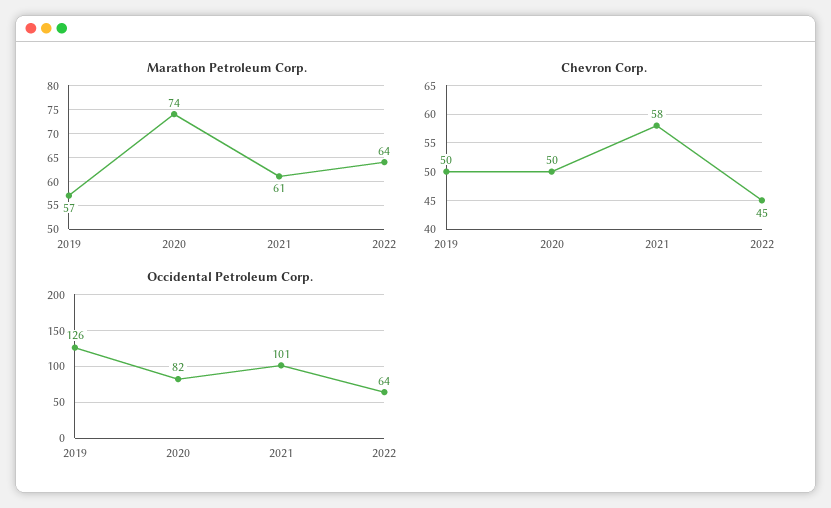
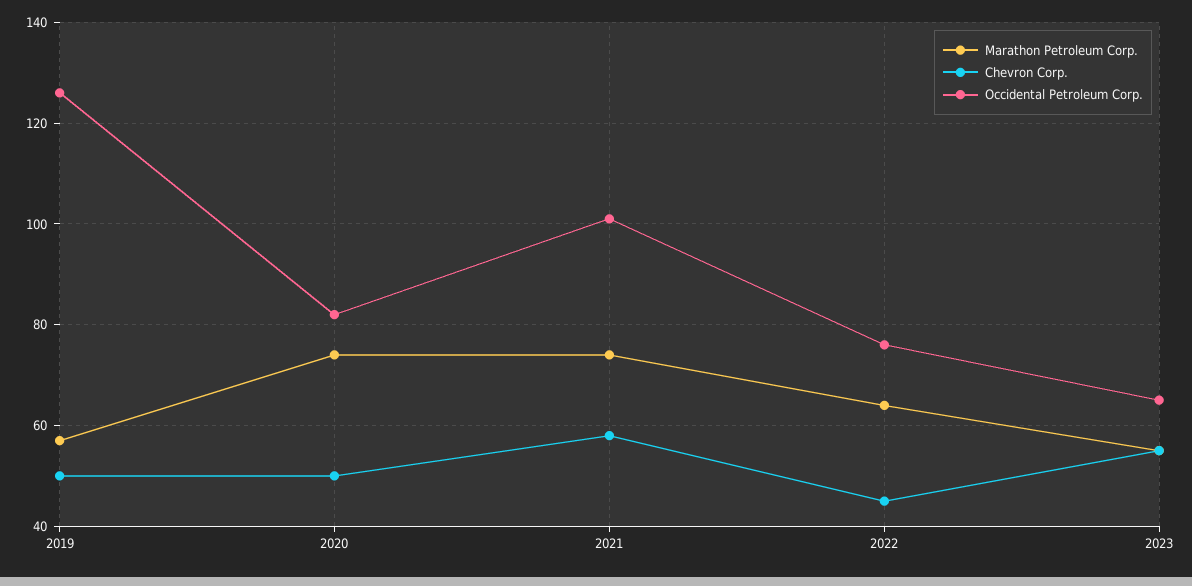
Marathon Petroleum Corp., 2021: 61 -> 75
Occidental Petroleum Corp., 2022: 64 -> 75
Marathon Petroleum Corp., 2023: none -> 55
Chevron Corp., 2023: none -> 55
Occidental Petroleum Corp., 2023: none -> 65

